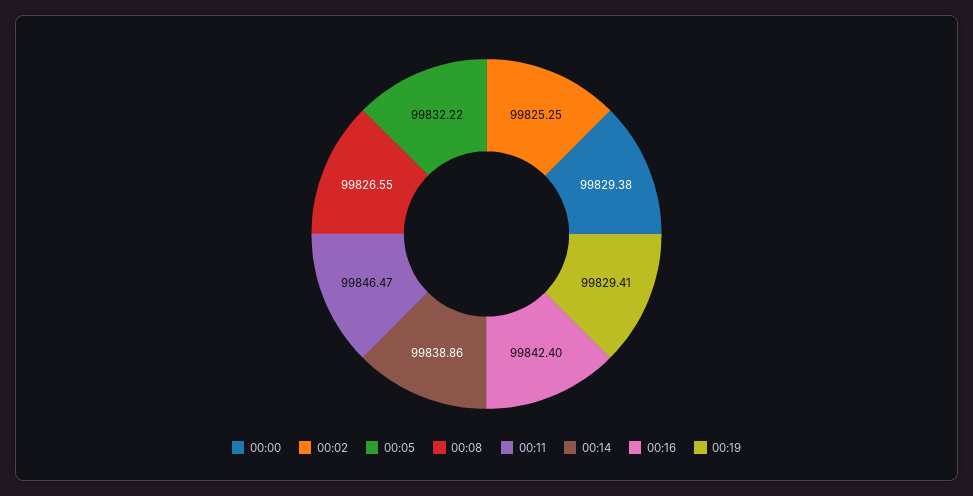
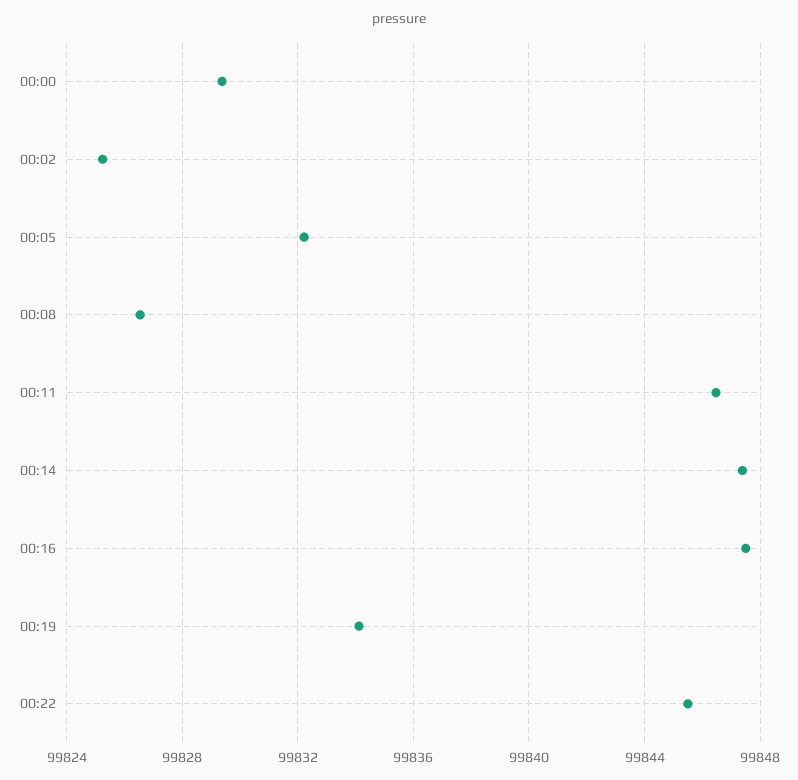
00:14: 99838.86 -> 99847.5
00:16: 99842.4 -> 99847.5
00:19: 99829.41 -> 99834
00:22: none -> 99845.5

